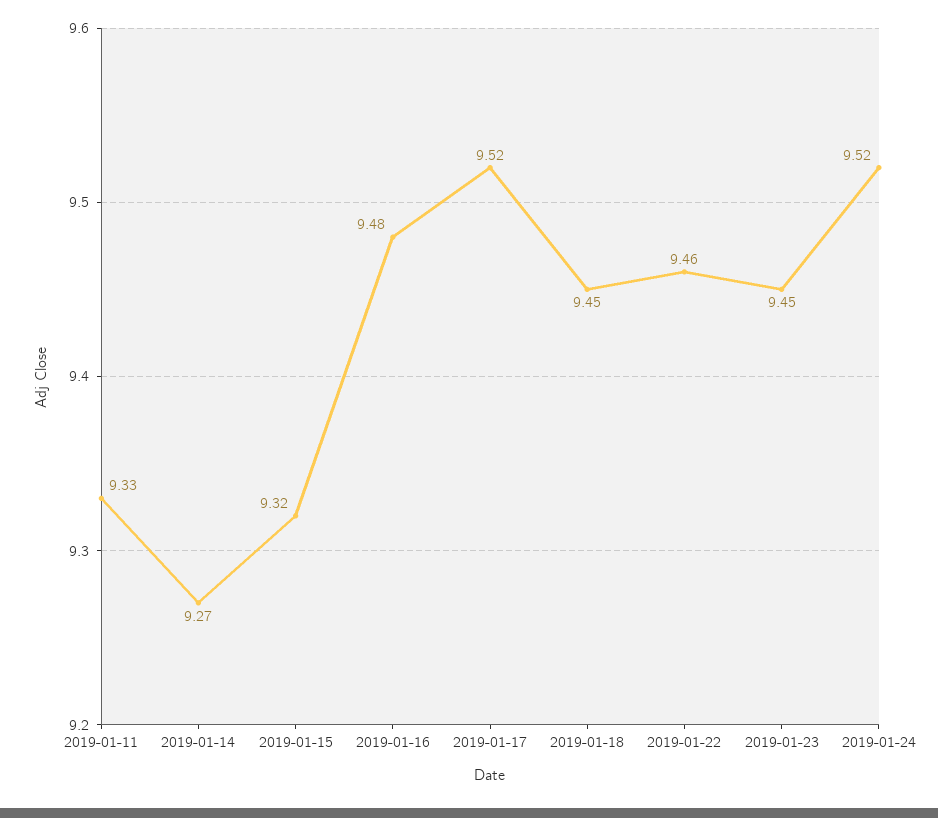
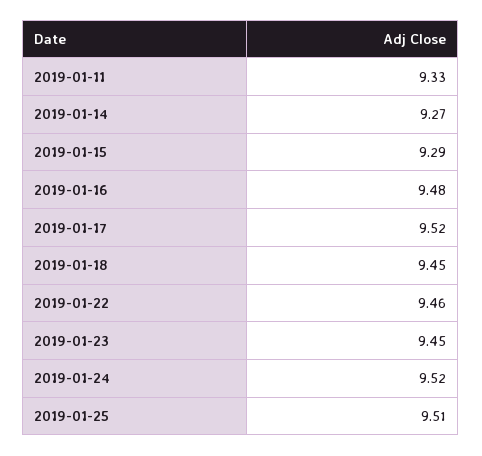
2019-01-15: 9.32 -> 9.29
2019-01-25: none -> 9.51

